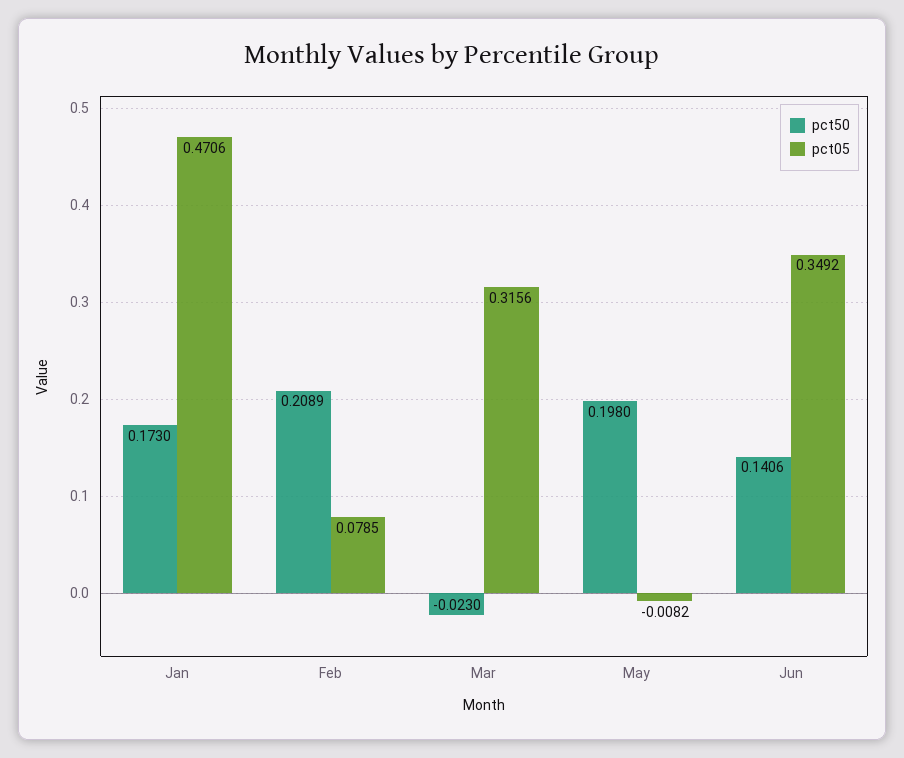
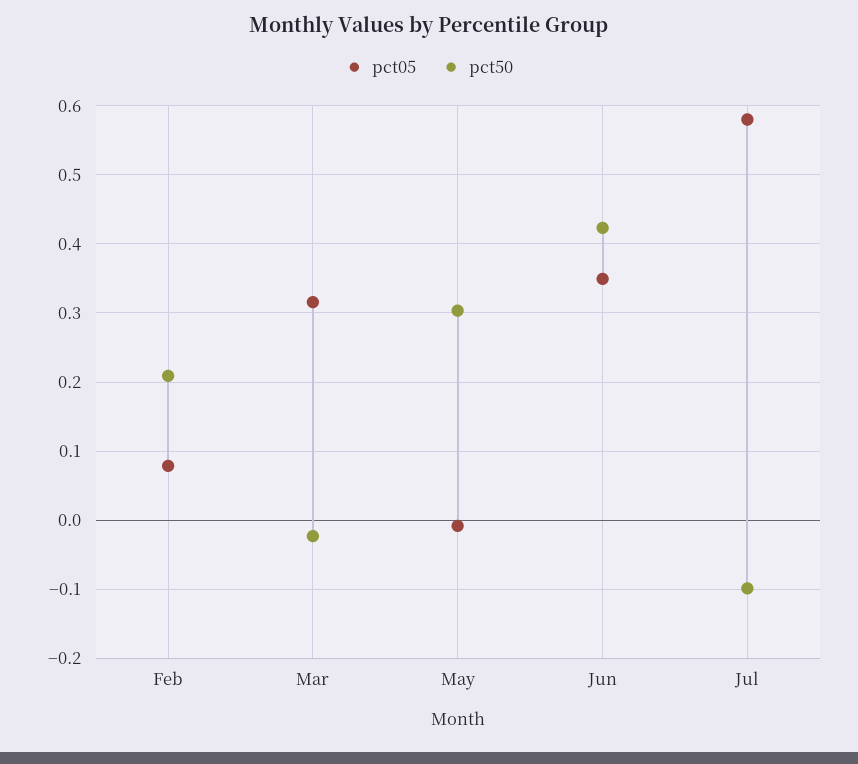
pct50, Jan: 0.173 -> none
pct05, Jan: 0.4706 -> none
pct50, May: 0.198 -> 0.3
pct50, Jun: 0.1406 -> 0.42
pct05, Jul: none -> 0.58
pct50, Jul: none -> -0.1

